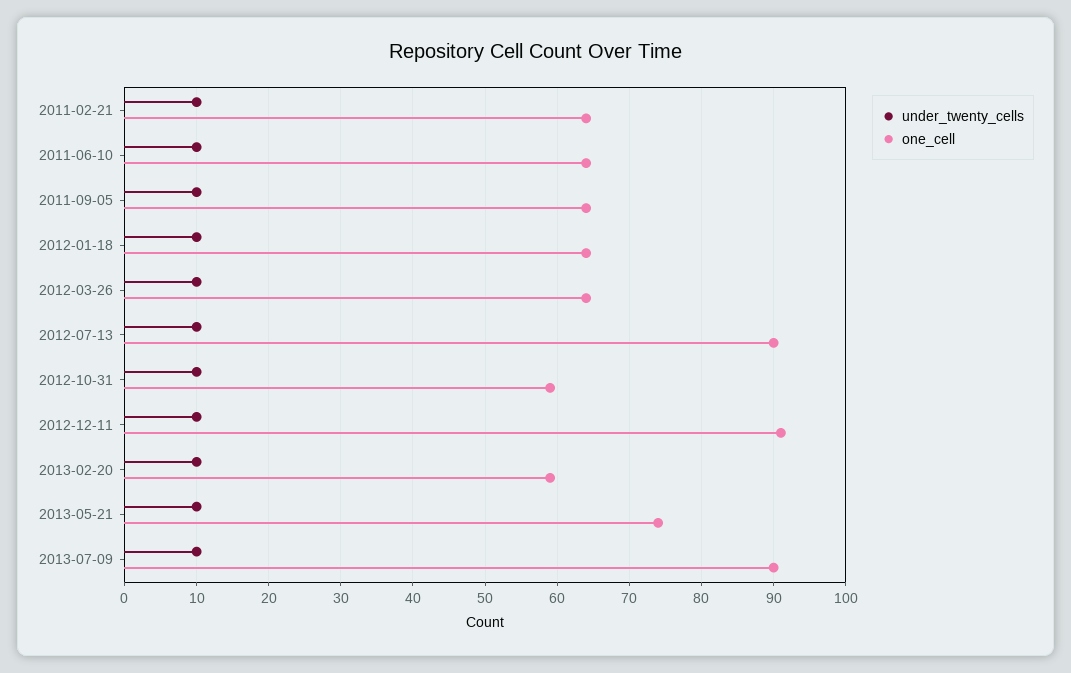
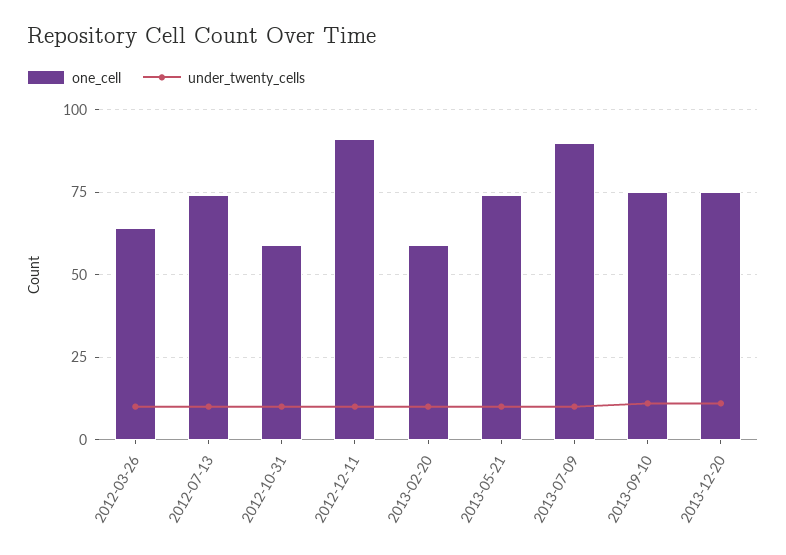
under_twenty_cells, 2011-02-21: 10 -> none
one_cell, 2011-02-21: 64 -> none
under_twenty_cells, 2011-06-10: 10 -> none
one_cell, 2011-06-10: 64 -> none
under_twenty_cells, 2011-09-05: 10 -> none
one_cell, 2011-09-05: 64 -> none
under_twenty_cells, 2012-01-18: 10 -> none
one_cell, 2012-01-18: 64 -> none
one_cell, 2012-07-13: 90 -> 75
one_cell, 2013-09-10: none -> 75
under_twenty_cells, 2013-09-10: none -> 10
one_cell, 2013-12-20: none -> 75
under_twenty_cells, 2013-12-20: none -> 10

